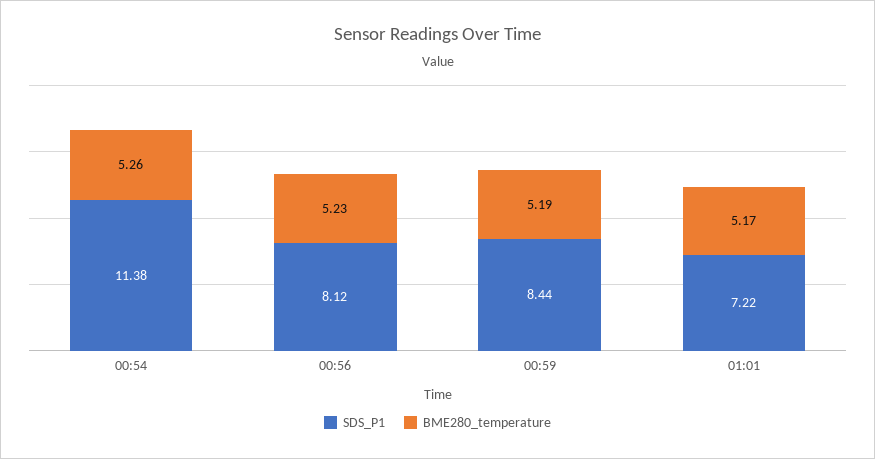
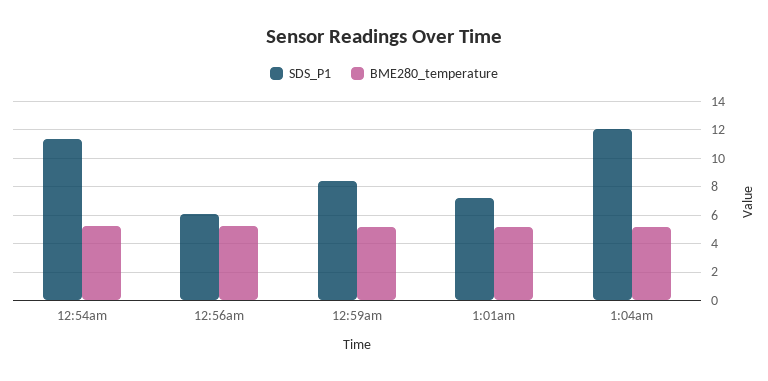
SDS_P1, 00:56: 8.12 -> 6
SDS_P1, 1:04am: none -> 12
BME280_temperature, 1:04am: none -> 5

